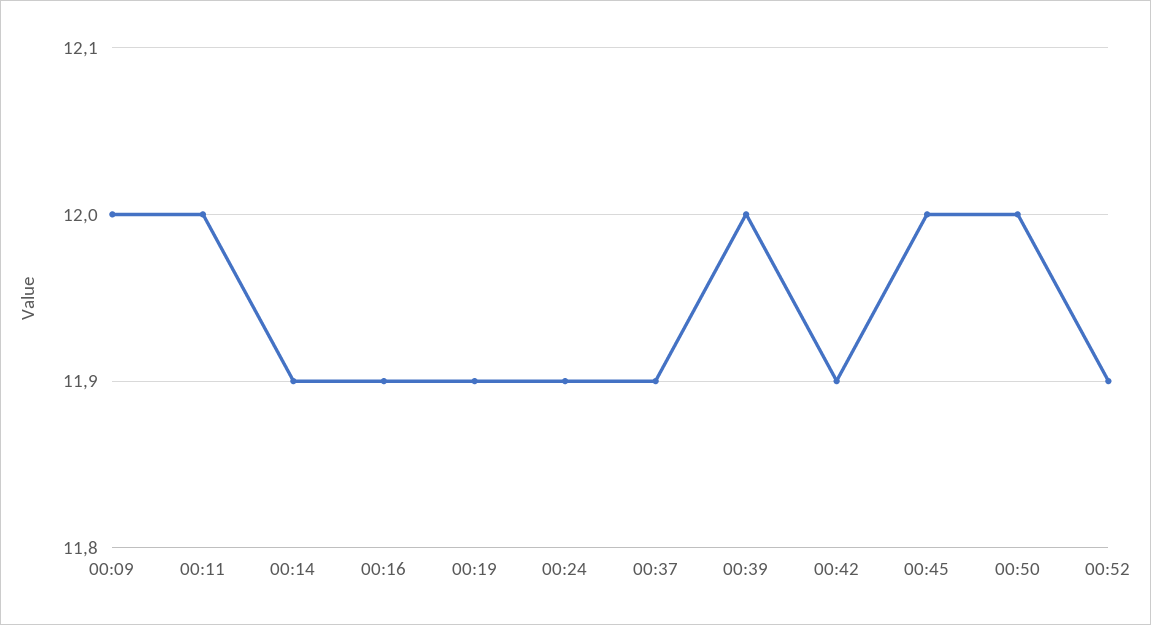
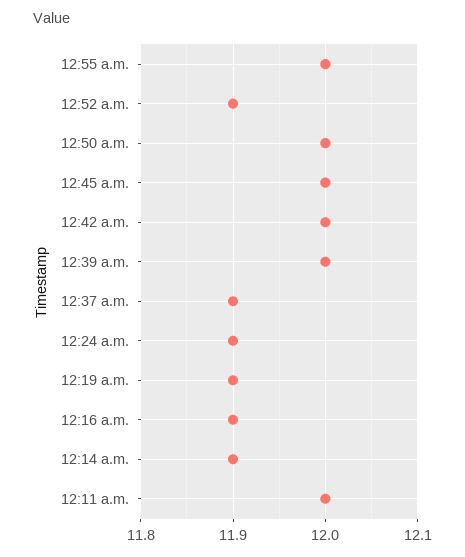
00:09: 12 -> none
00:42: 11.9 -> 12
12:55 a.m.: none -> 12

